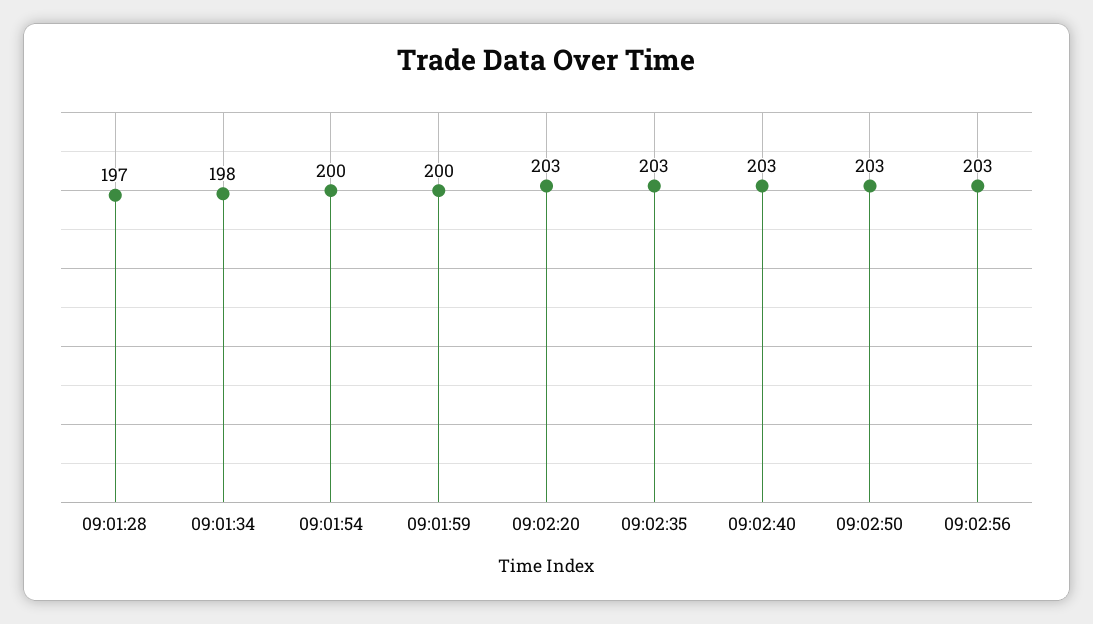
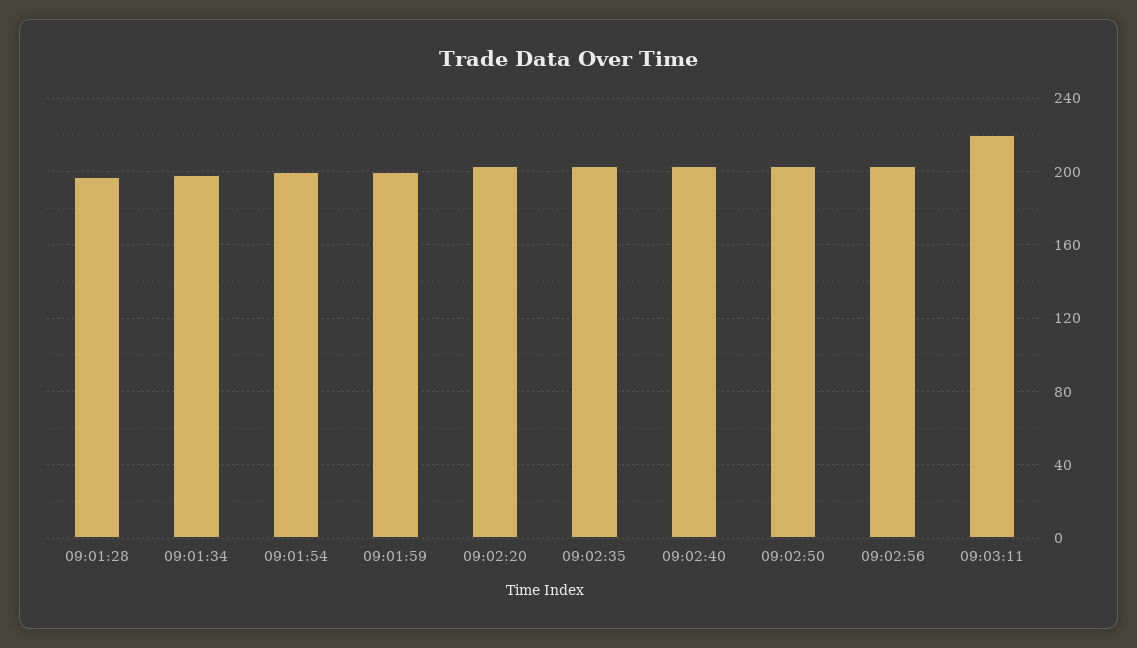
09:03:11: none -> 220

